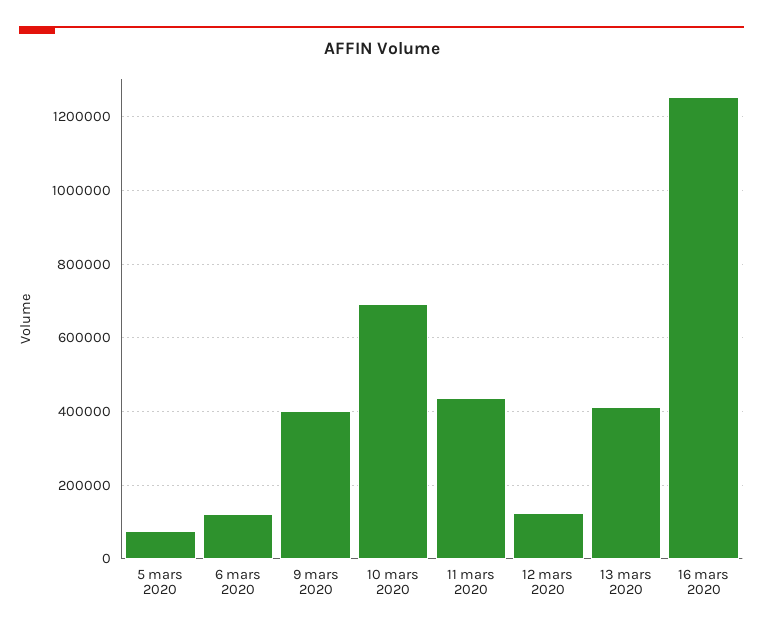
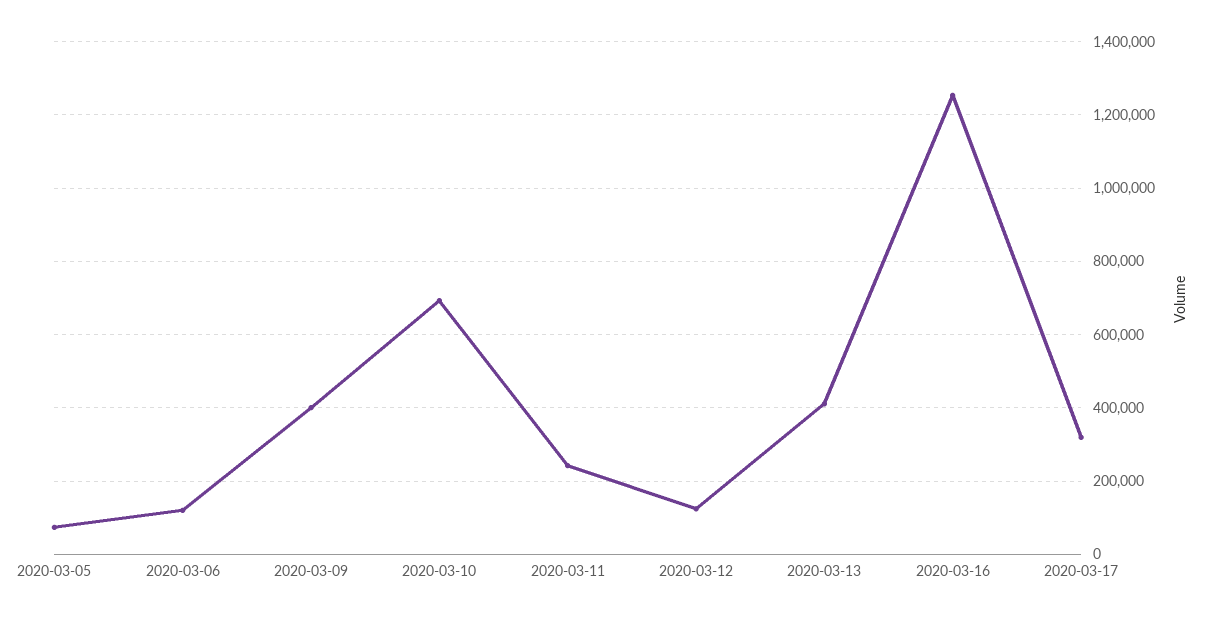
11 mars 2020: 440000 -> 240000
2020-03-17: none -> 320000

